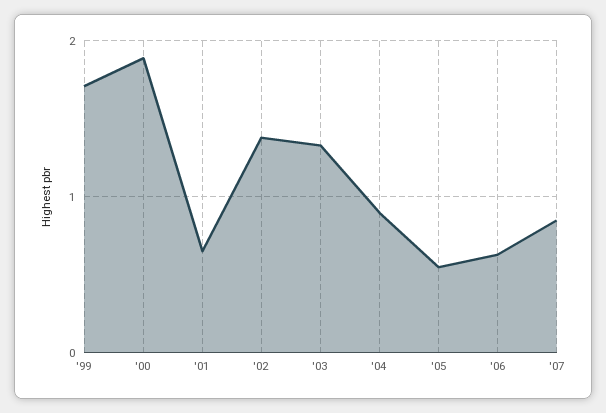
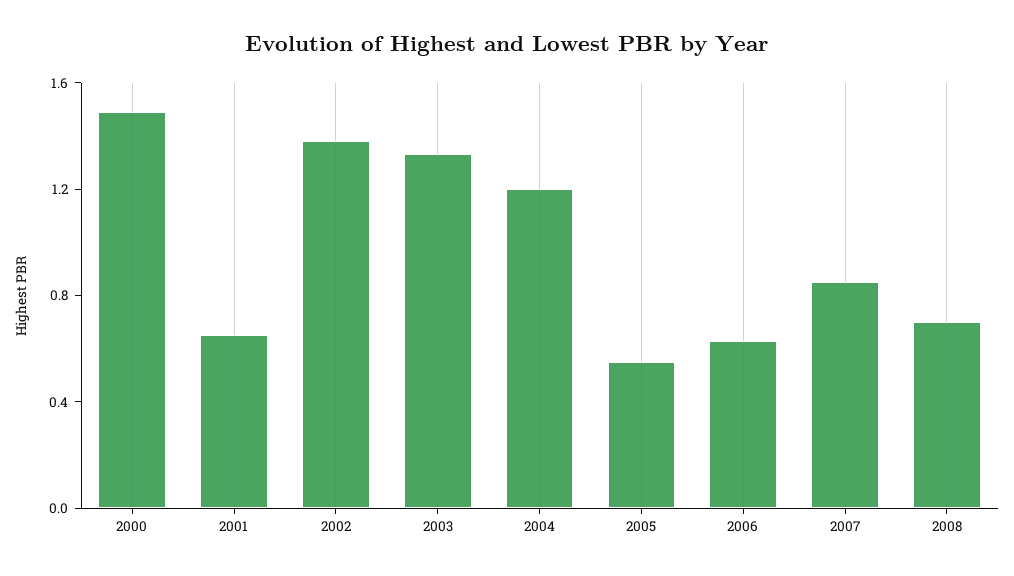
'99: 1.7 -> none
'00: 1.9 -> 1.5
'04: 0.9 -> 1.2
2008: none -> 0.7

